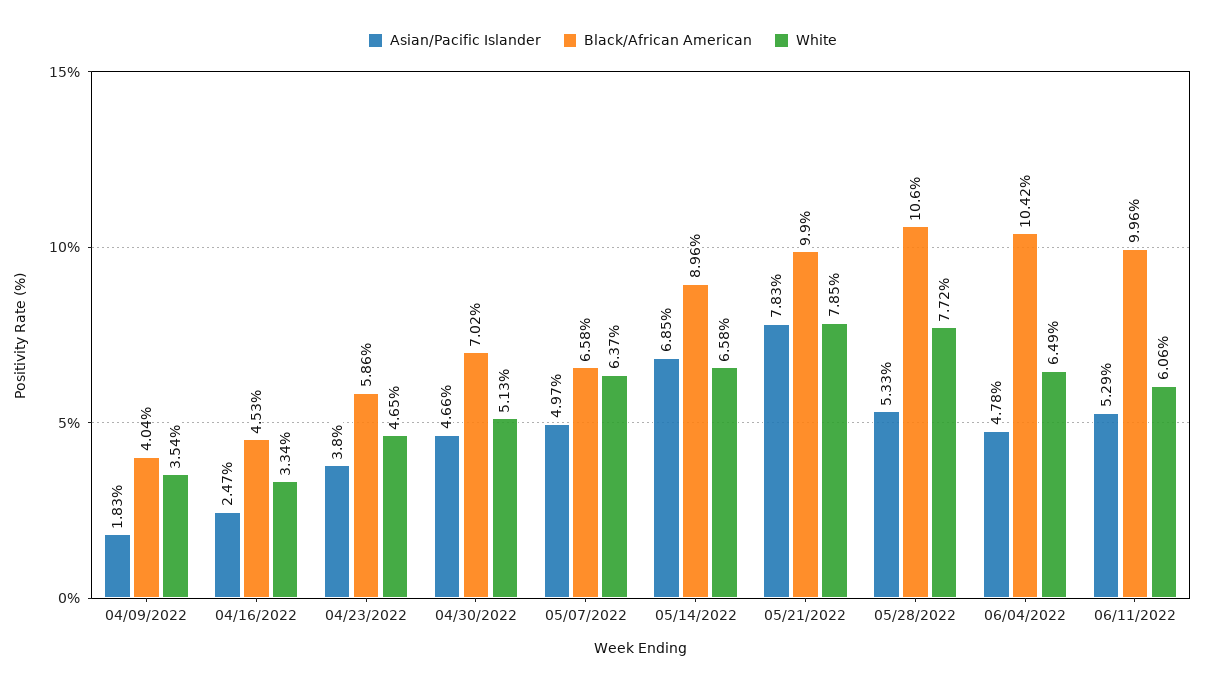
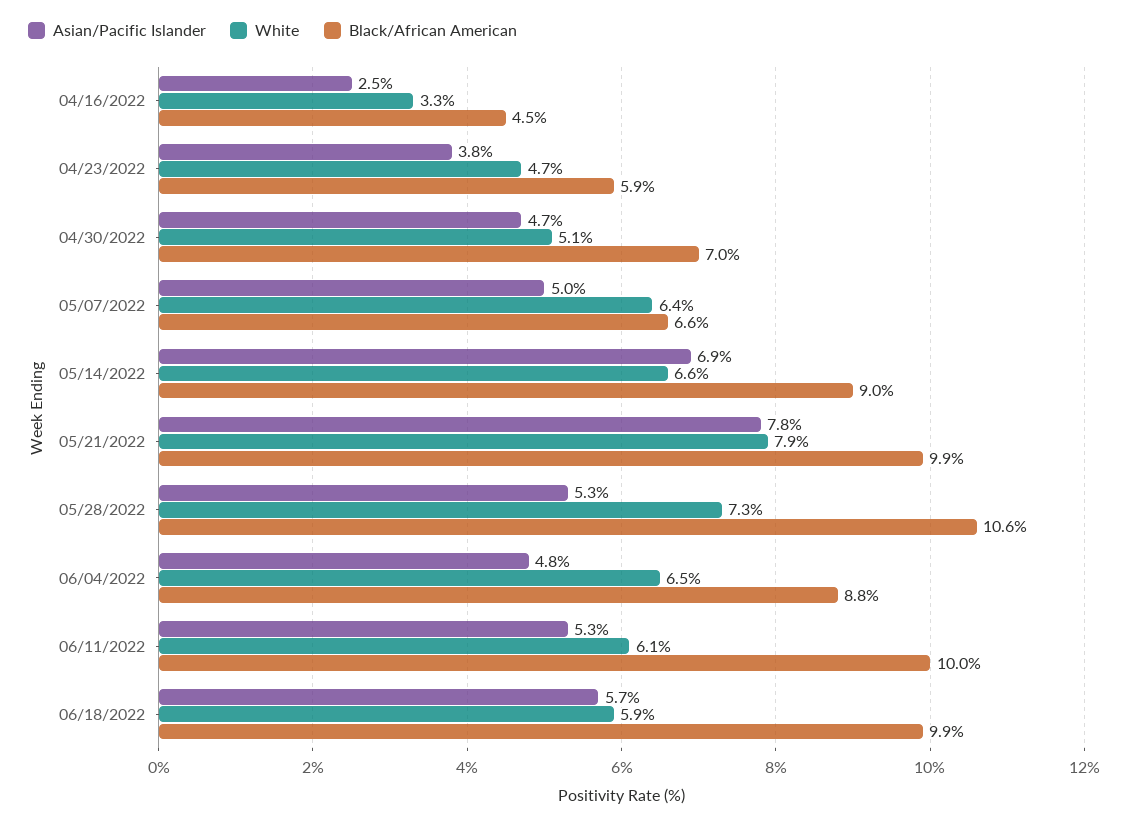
Asian/Pacific Islander, 04/09/2022: 1.83 -> none
Black/African American, 04/09/2022: 4.04 -> none
White, 04/09/2022: 3.54 -> none
White, 05/28/2022: 7.72 -> 7.3
Black/African American, 06/04/2022: 10.42 -> 8.8
Asian/Pacific Islander, 06/18/2022: none -> 5.7
White, 06/18/2022: none -> 5.9
Black/African American, 06/18/2022: none -> 9.9

